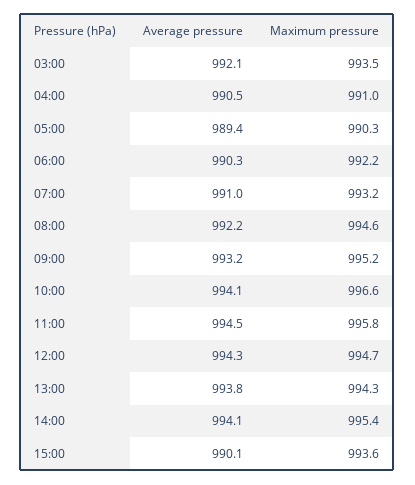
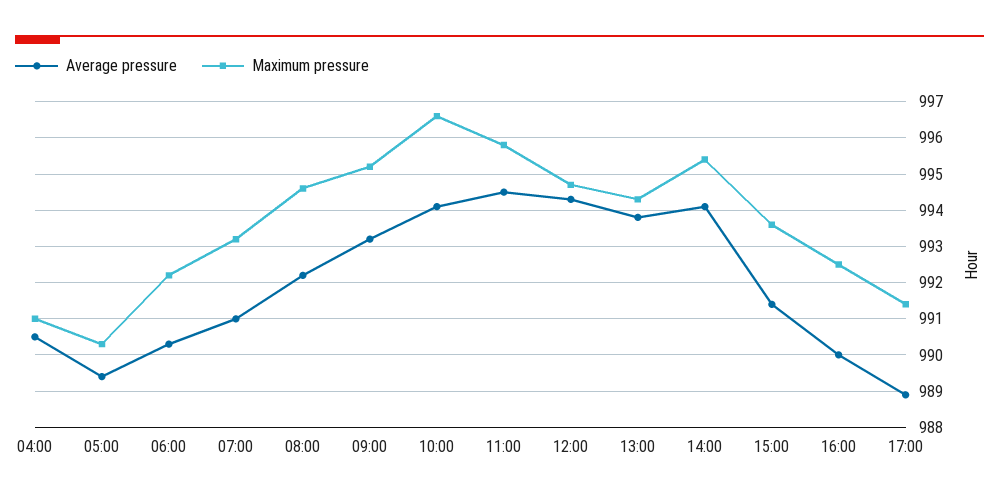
Average pressure, 03:00: 992.1 -> none
Maximum pressure, 03:00: 993.5 -> none
Average pressure, 15:00: 990.1 -> 991.5
Average pressure, 16:00: none -> 990
Maximum pressure, 16:00: none -> 992.5
Average pressure, 17:00: none -> 989
Maximum pressure, 17:00: none -> 991.5

